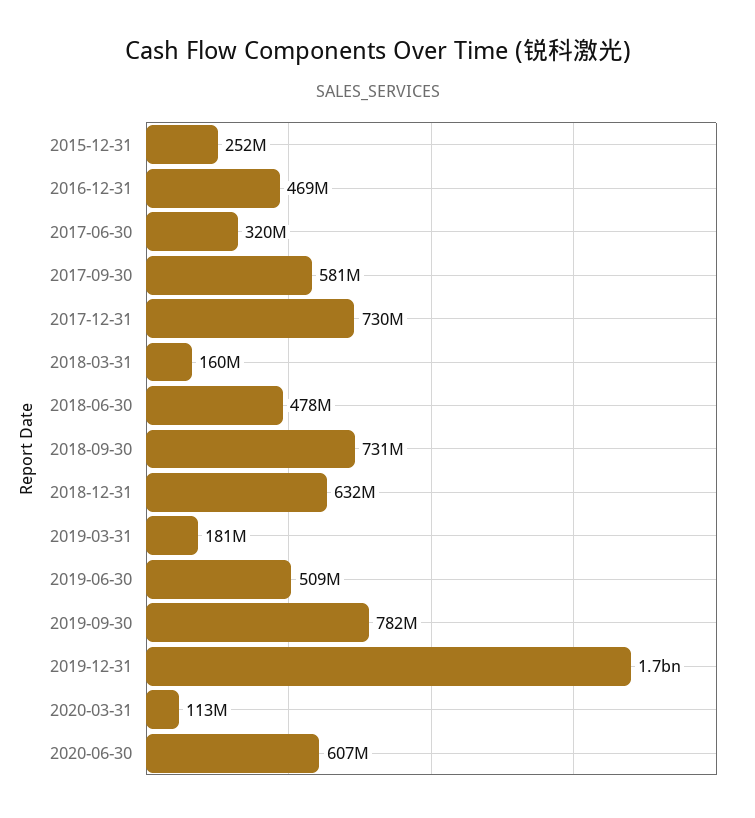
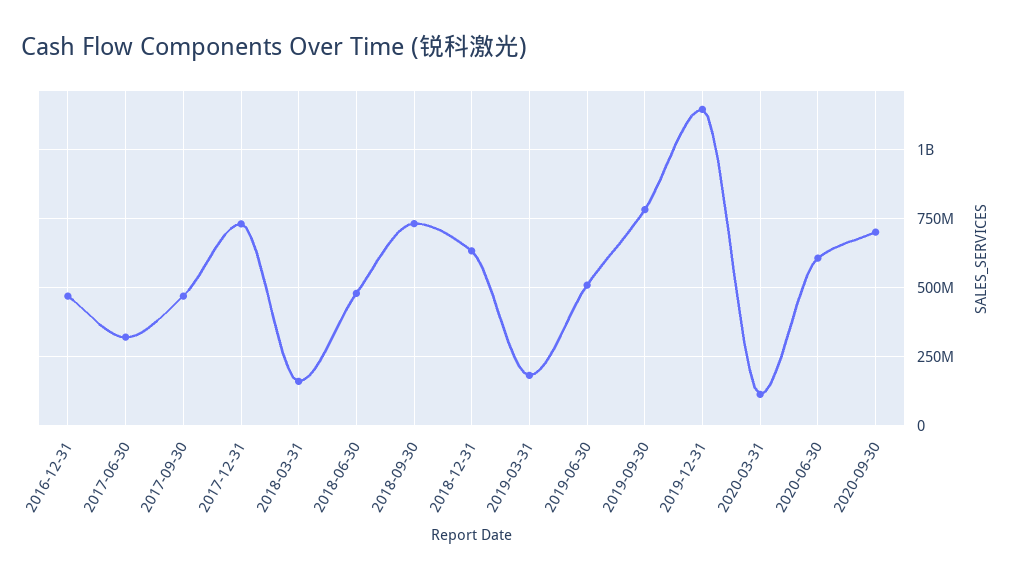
2015-12-31: 252000000 -> none
2017-09-30: 581000000 -> 475000000
2019-12-31: 1700000000 -> 1150000000
2020-09-30: none -> 700000000

